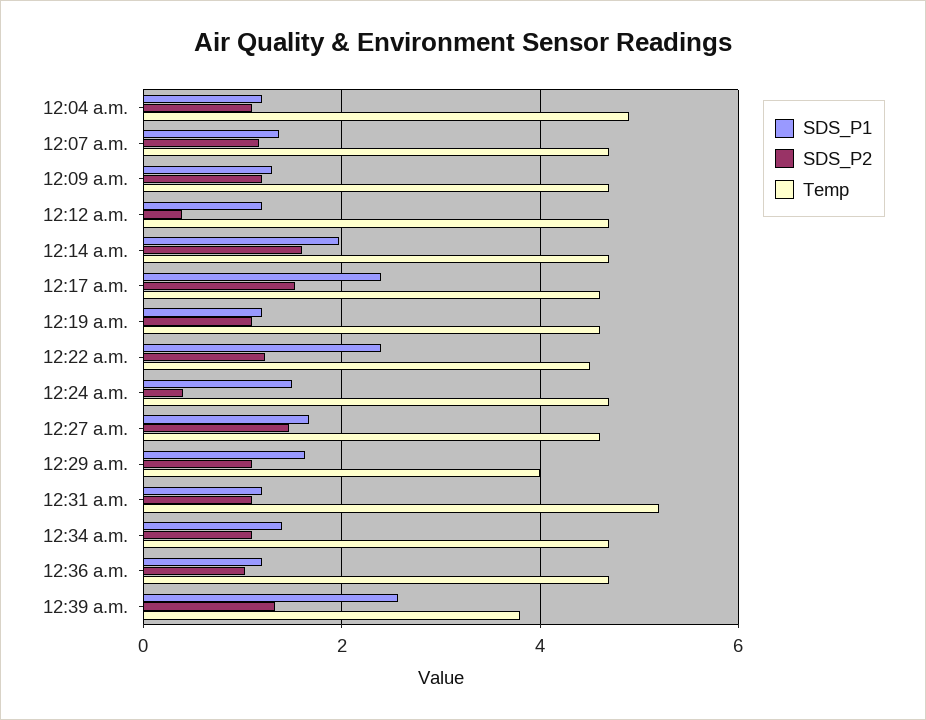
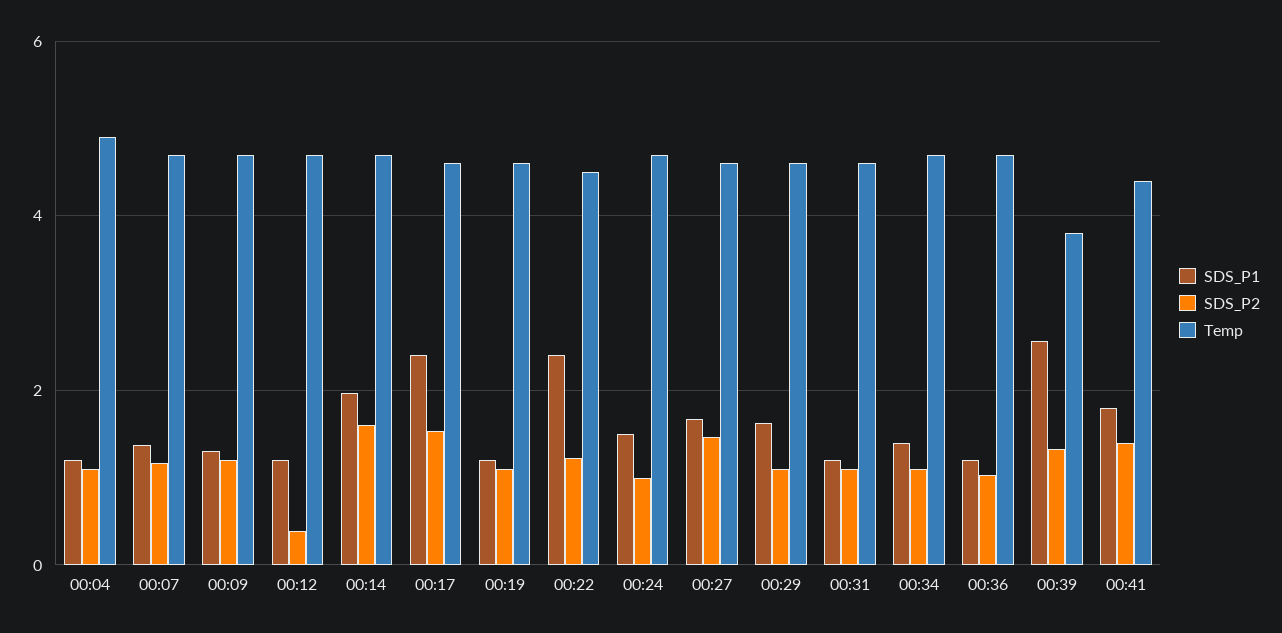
SDS_P2, 12:24 a.m.: 0.4 -> 1
Temp, 12:29 a.m.: 4 -> 4.6
Temp, 12:31 a.m.: 5.2 -> 4.6
SDS_P1, 00:41: none -> 1.8
SDS_P2, 00:41: none -> 1.4
Temp, 00:41: none -> 4.4

